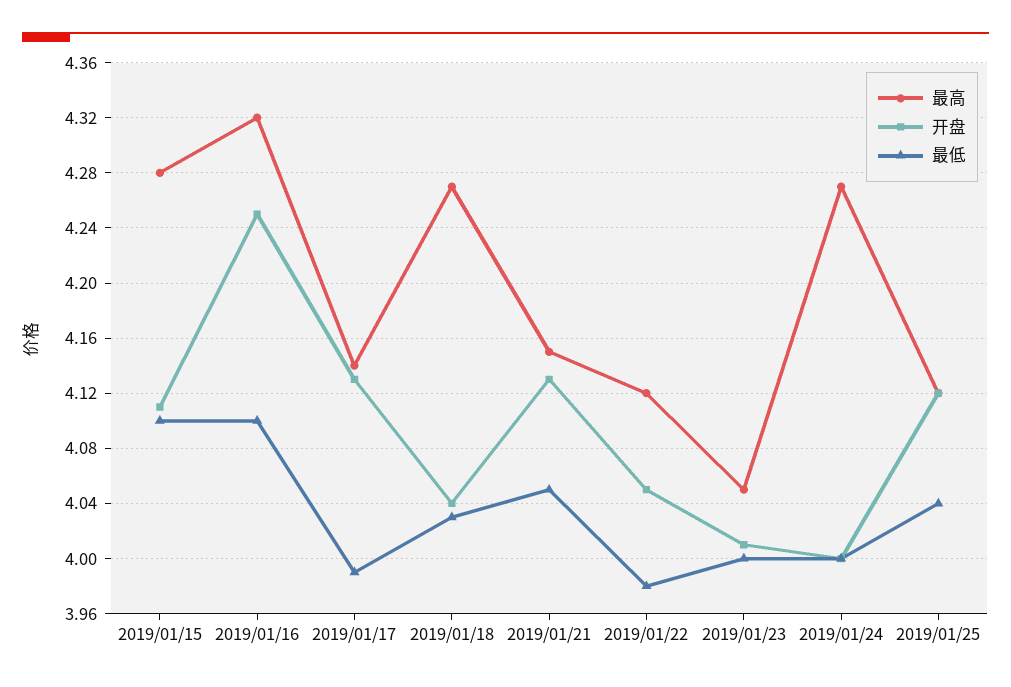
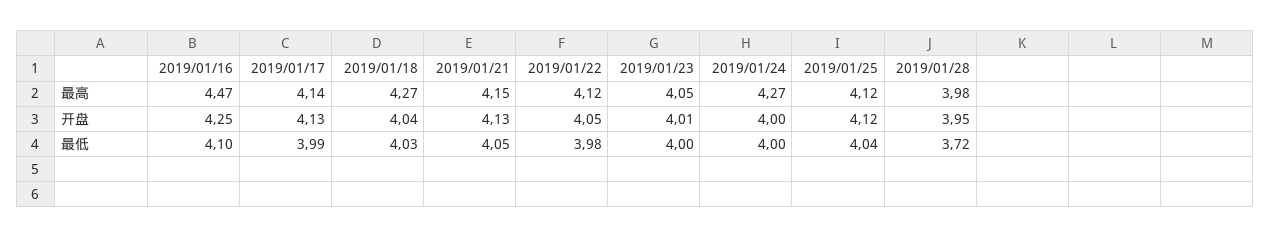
最高, 2019/01/15: 4.28 -> none
开盘, 2019/01/15: 4.11 -> none
最低, 2019/01/15: 4.1 -> none
最高, 2019/01/16: 4.32 -> 4.47
最高, 2019/01/28: none -> 3.98
开盘, 2019/01/28: none -> 3.95
最低, 2019/01/28: none -> 3.72

